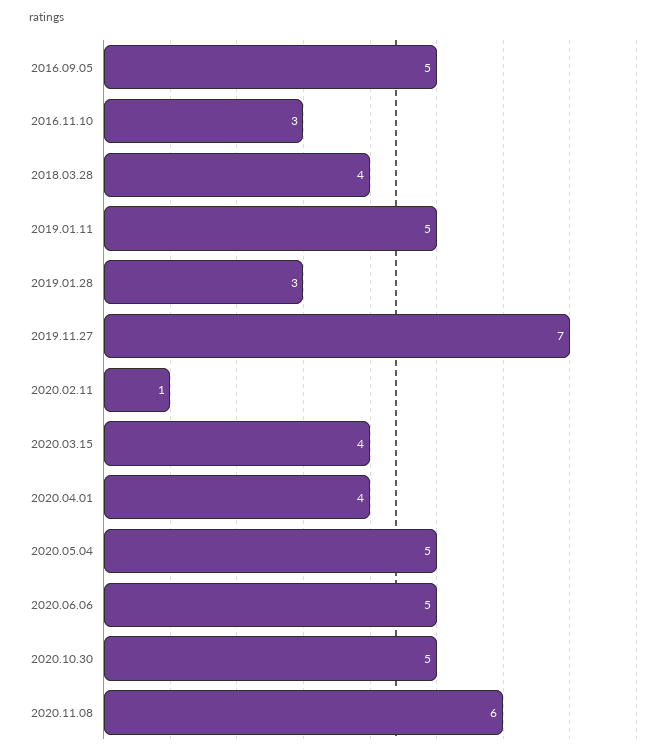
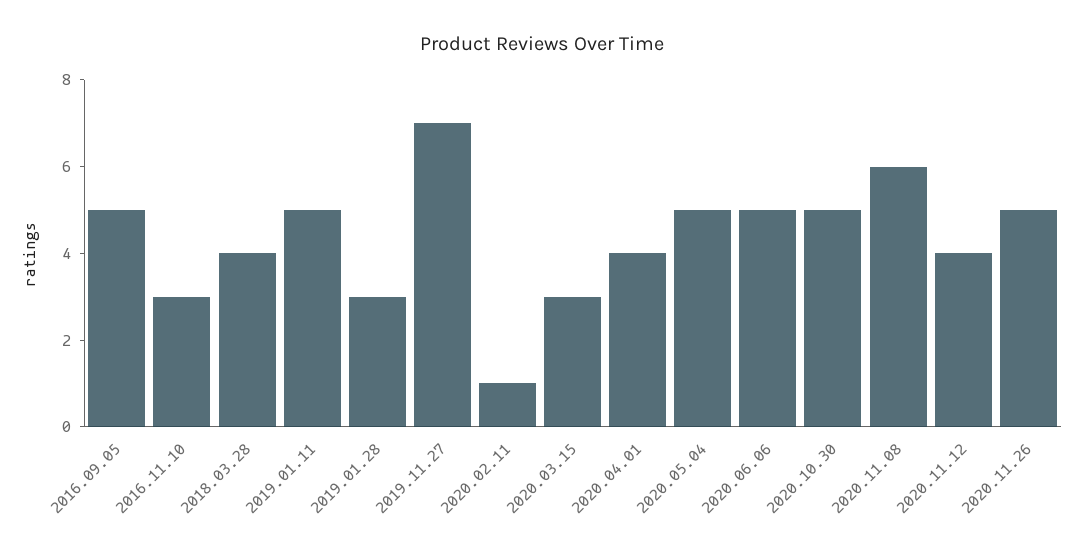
2020.03.15: 4 -> 3
2020.11.12: none -> 4
2020.11.26: none -> 5

